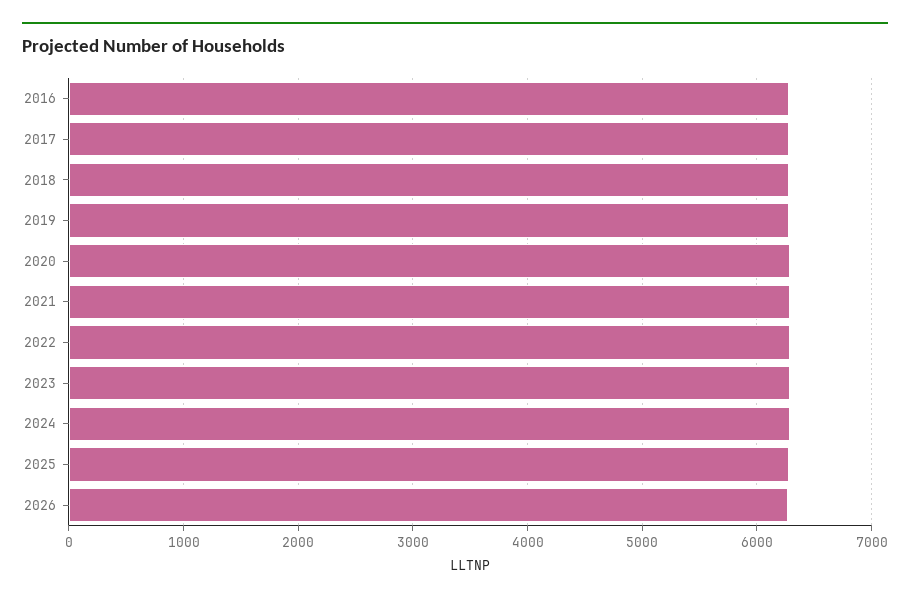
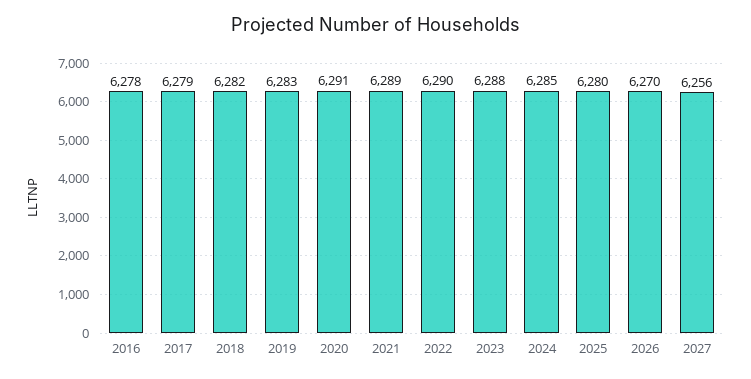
2027: none -> 6256

